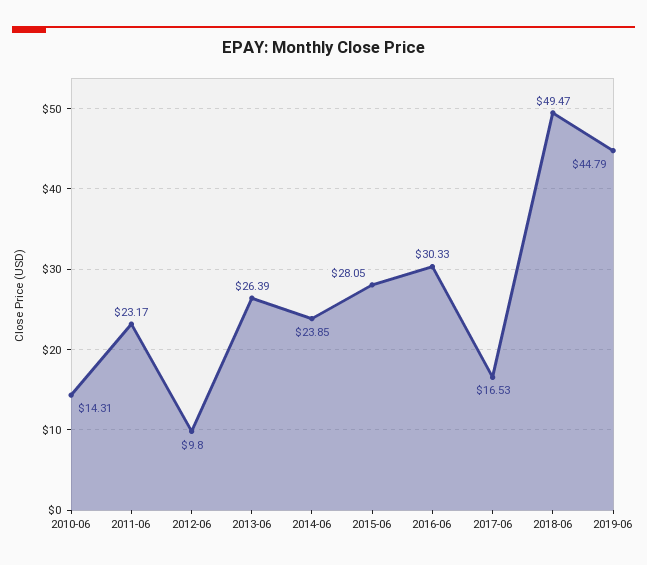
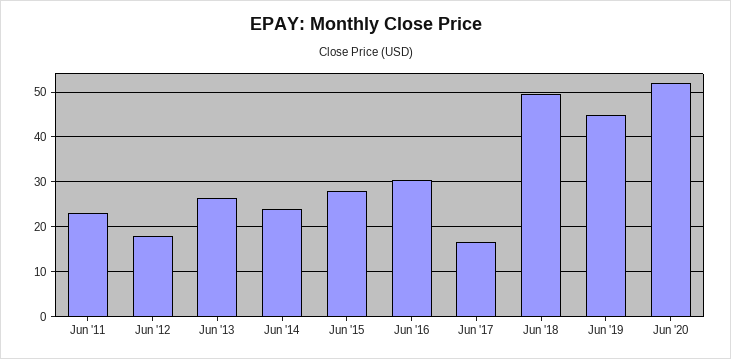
2010-06: 14.31 -> none
2012-06: 9.8 -> 18
Jun '20: none -> 52

